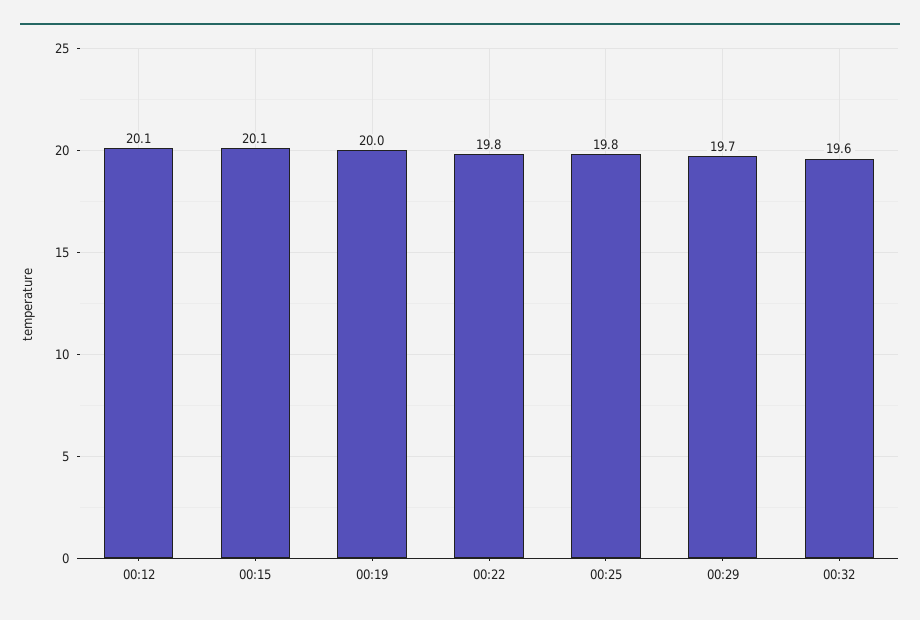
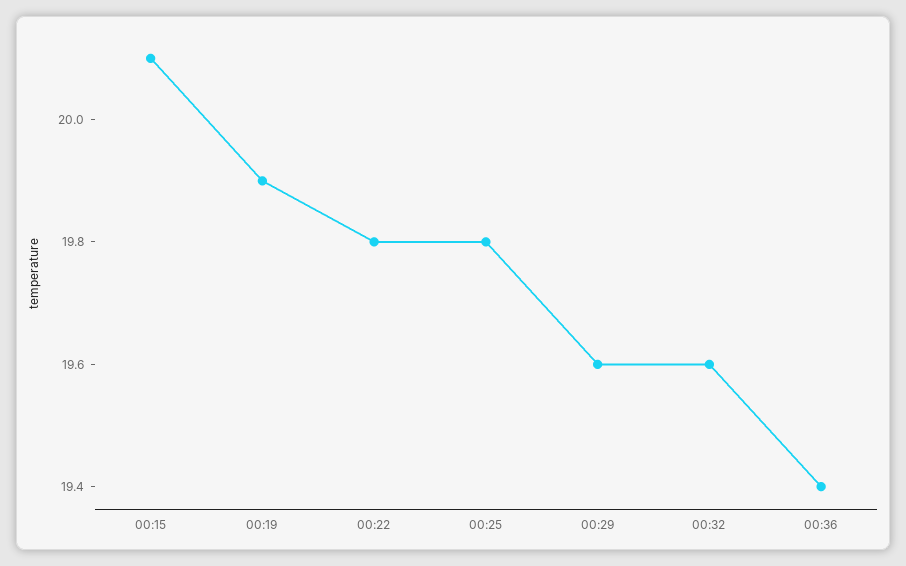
00:12: 20.1 -> none
00:19: 20 -> 19.9
00:29: 19.7 -> 19.6
00:36: none -> 19.4

